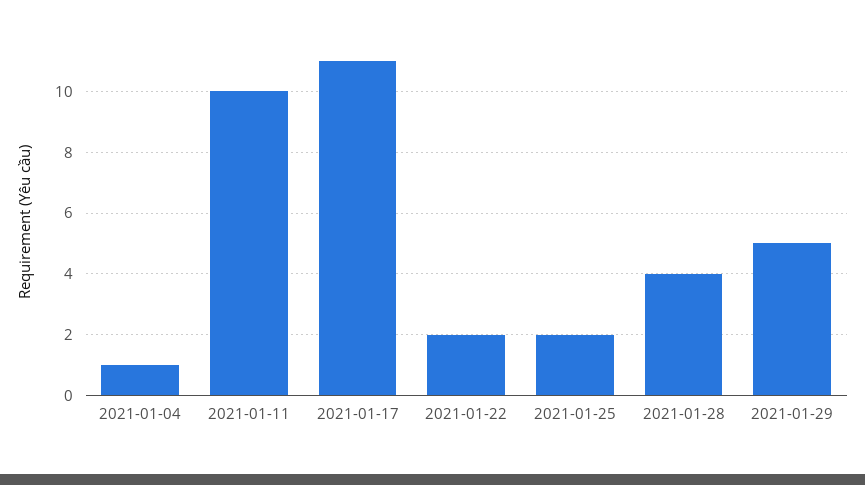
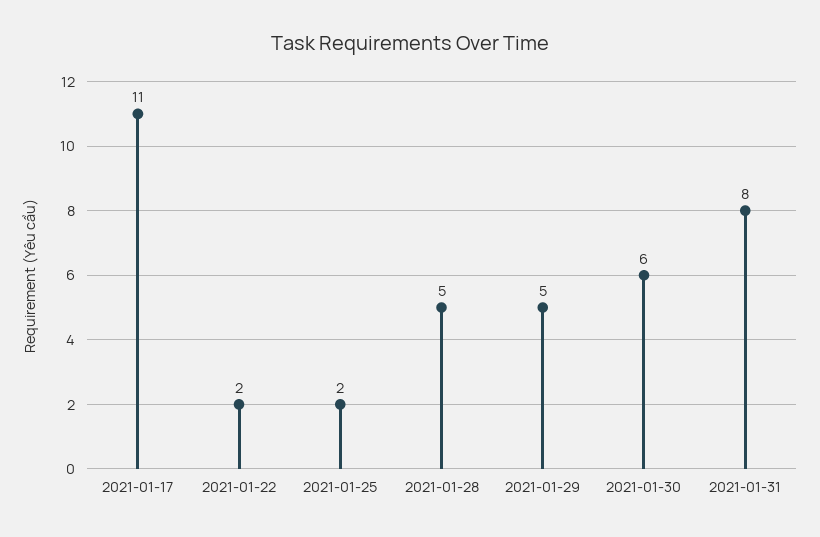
2021-01-04: 1 -> none
2021-01-11: 10 -> none
2021-01-28: 4 -> 5
2021-01-30: none -> 6
2021-01-31: none -> 8

